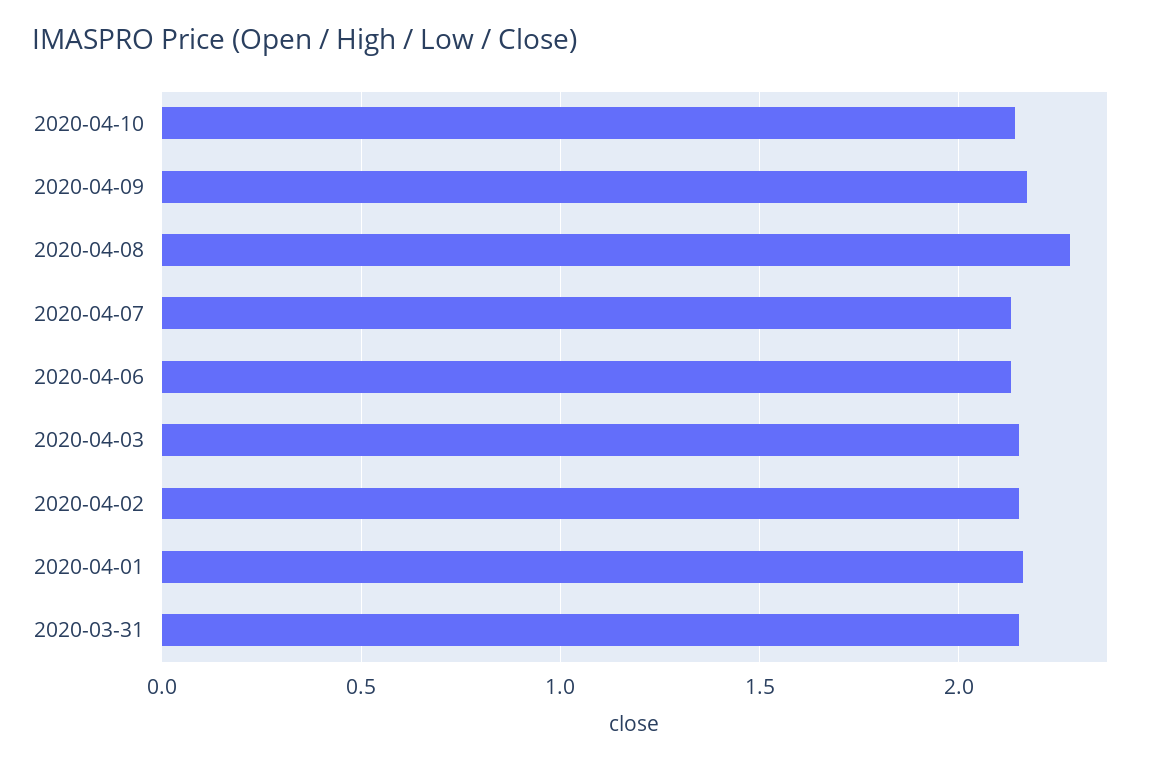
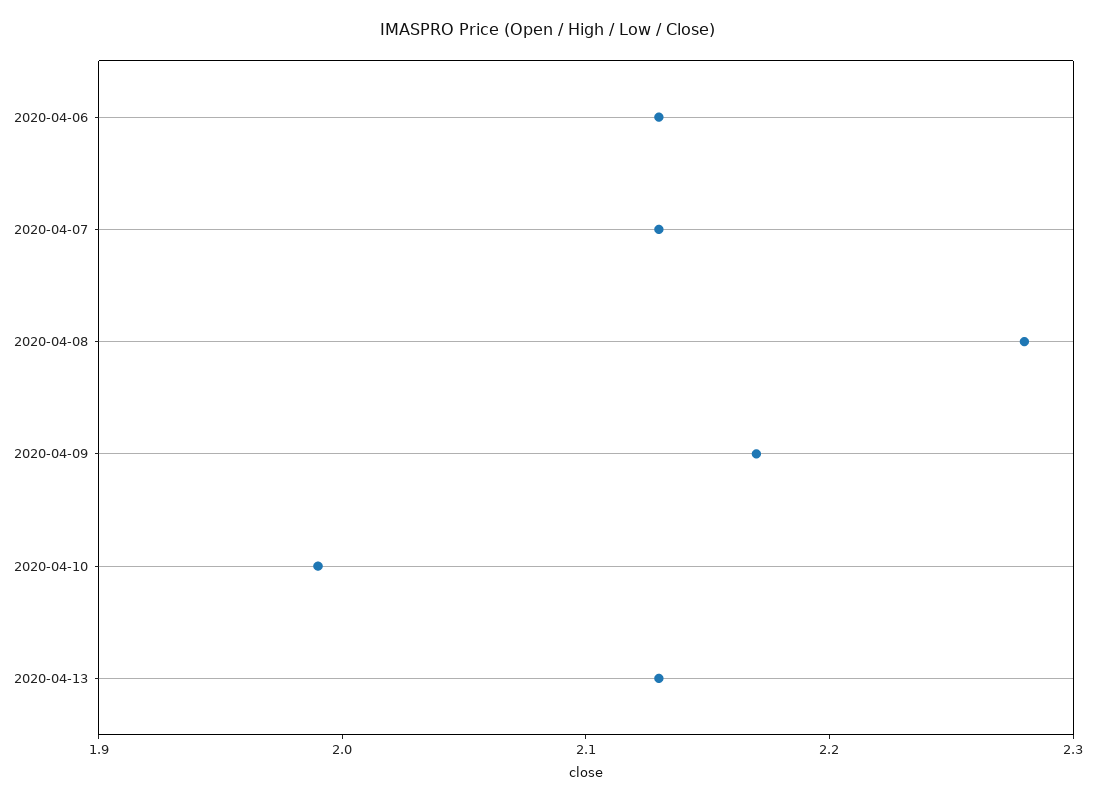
2020-04-10: 2.15 -> 1.99
2020-04-03: 2.15 -> none
2020-04-02: 2.15 -> none
2020-04-01: 2.15 -> none
2020-03-31: 2.15 -> none
2020-04-13: none -> 2.13

